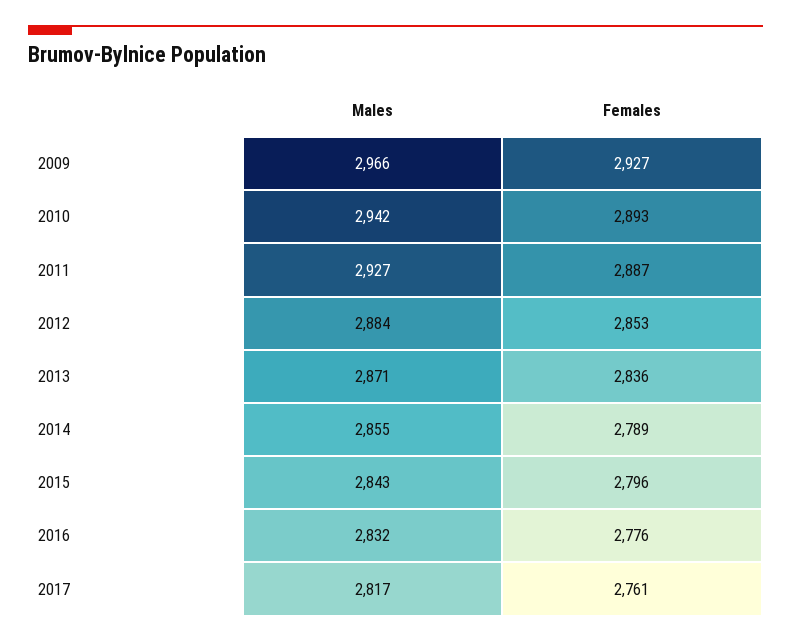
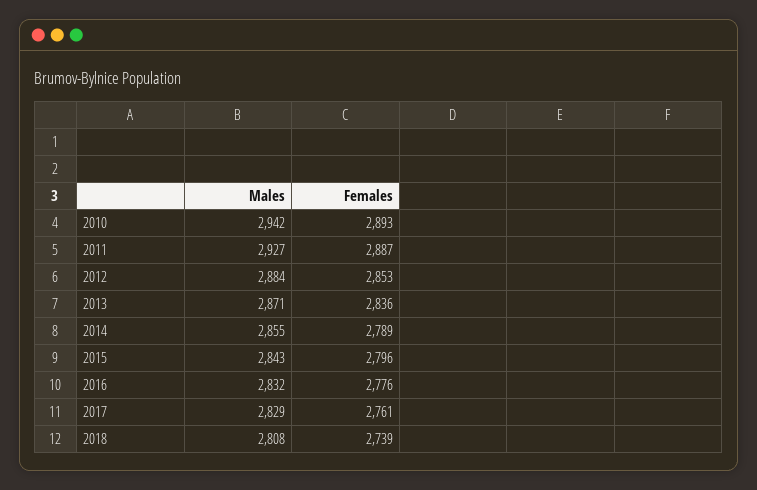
Males, 2009: 2966 -> none
Females, 2009: 2927 -> none
Males, 2017: 2817 -> 2829
Males, 2018: none -> 2808
Females, 2018: none -> 2739

